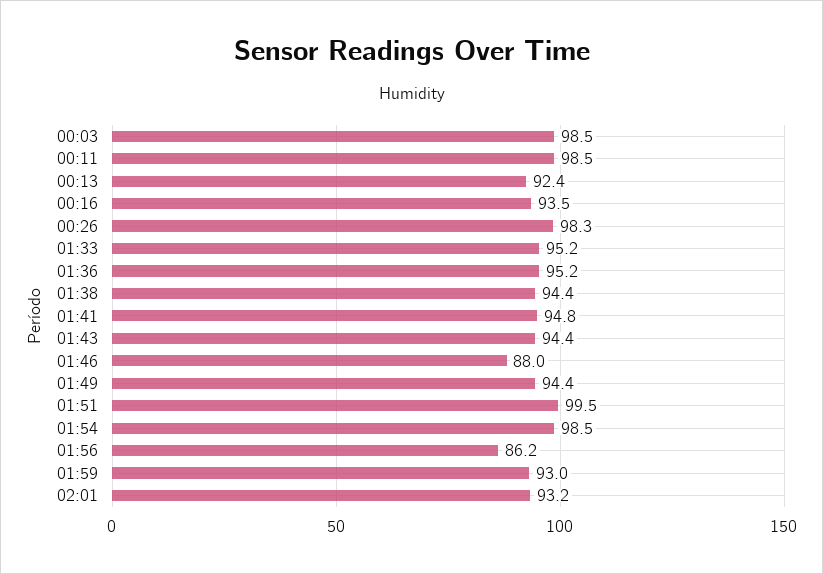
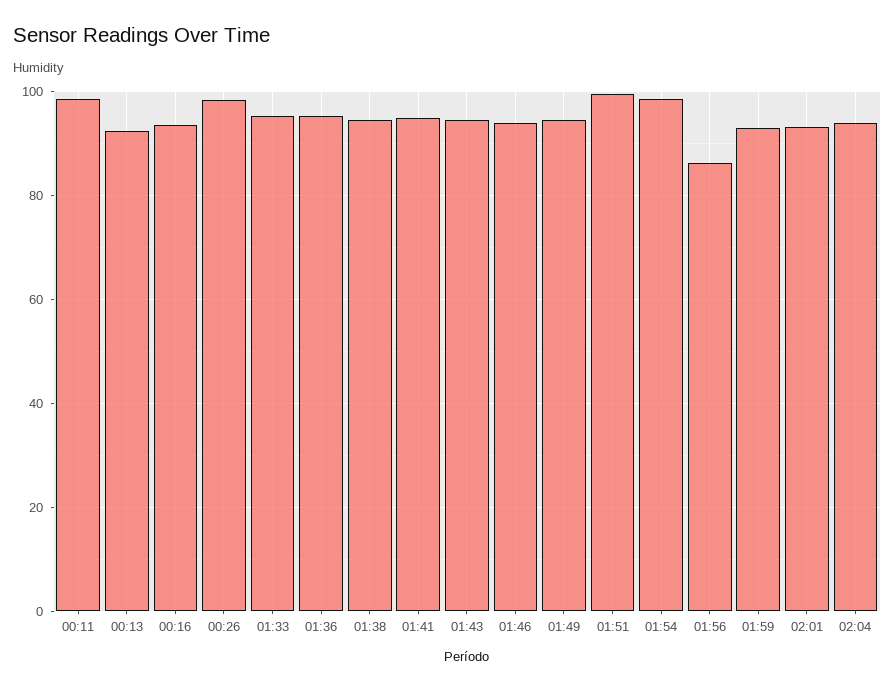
00:03: 98.5 -> none
01:46: 88 -> 94
02:04: none -> 94

